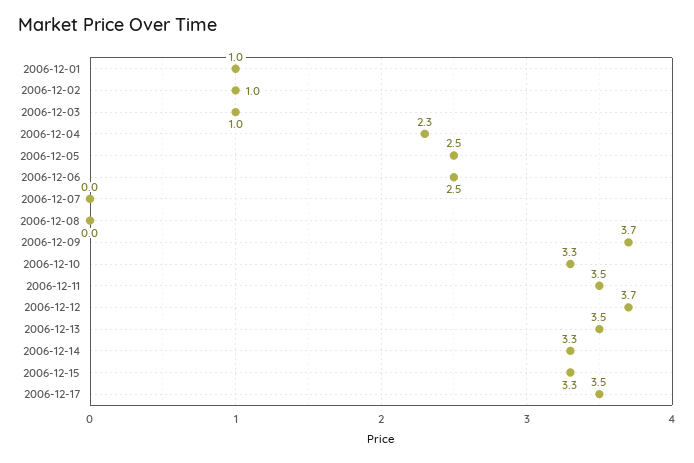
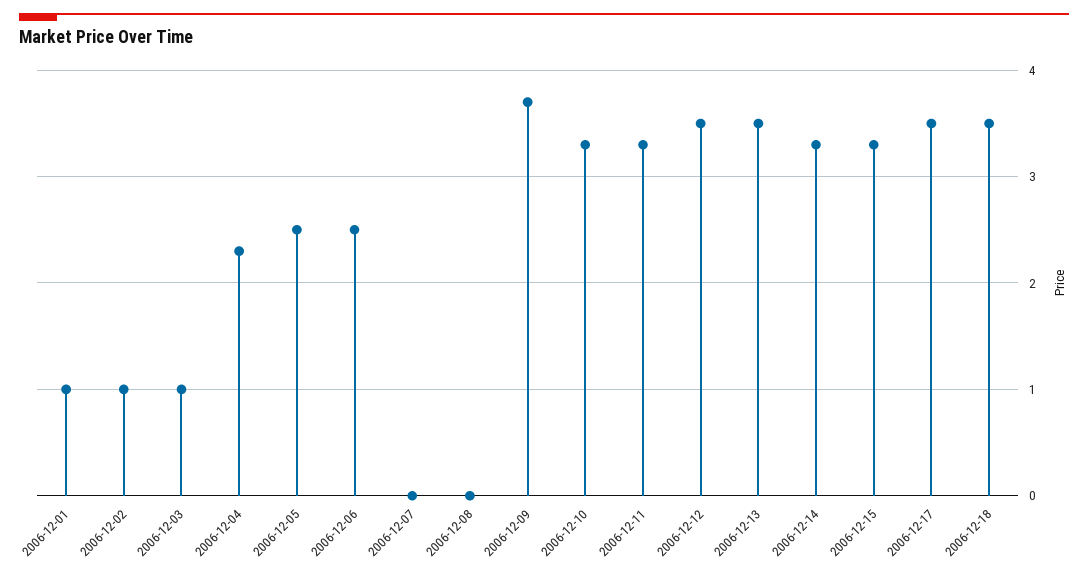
2006-12-11: 3.5 -> 3.3
2006-12-12: 3.7 -> 3.5
2006-12-18: none -> 3.5

